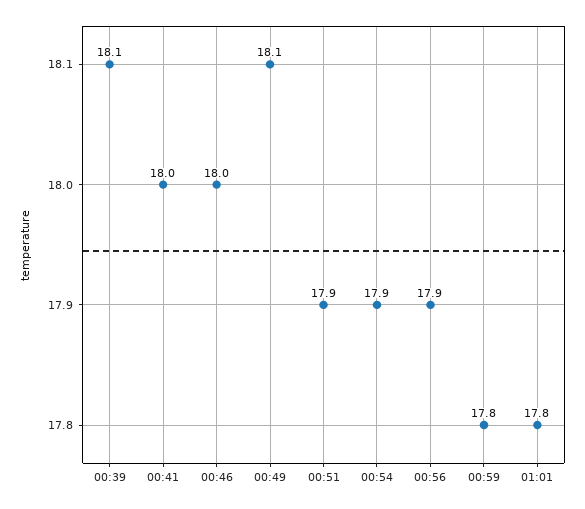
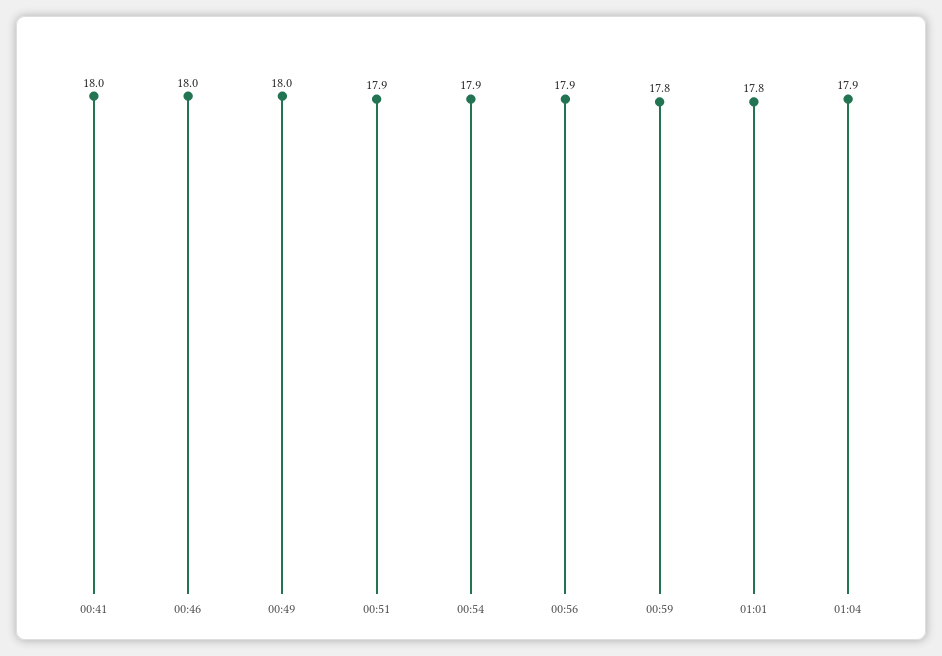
00:39: 18.1 -> none
00:49: 18.1 -> 18
01:04: none -> 17.9

